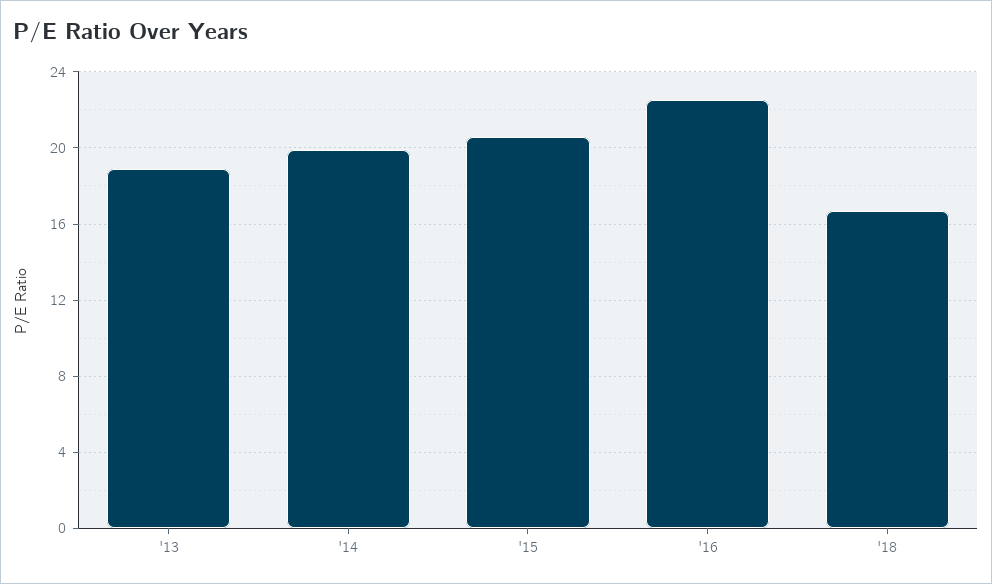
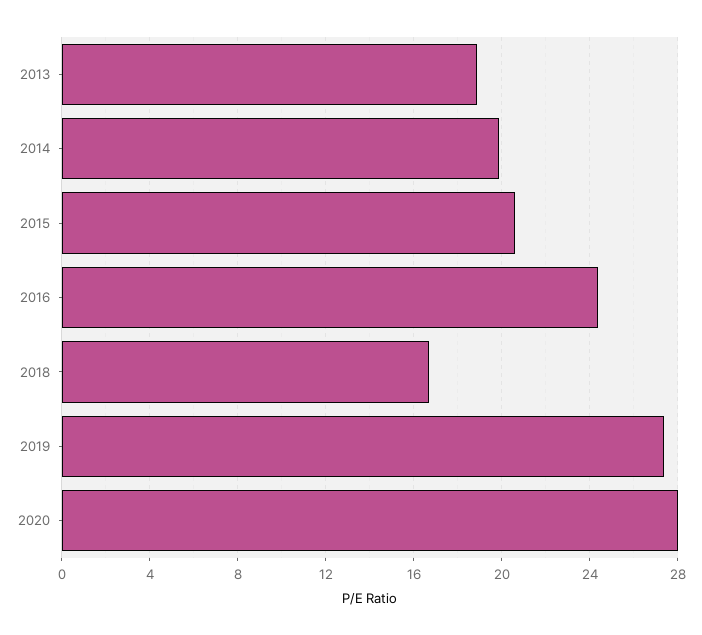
'16: 22.5 -> 24.5
2019: none -> 27.5
2020: none -> 28

